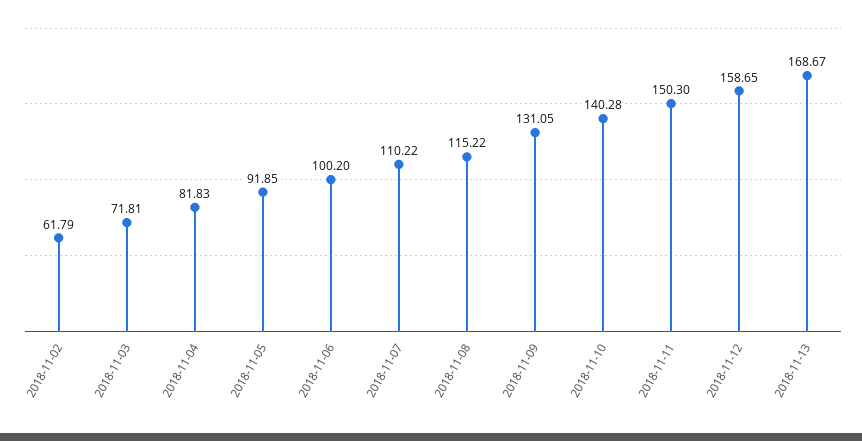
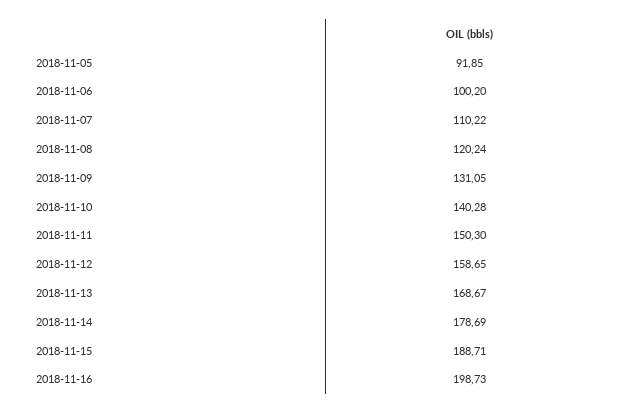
2018-11-02: 61.79 -> none
2018-11-03: 71.81 -> none
2018-11-04: 81.83 -> none
2018-11-08: 115.22 -> 120.24
2018-11-14: none -> 178.69
2018-11-15: none -> 188.71
2018-11-16: none -> 198.73

